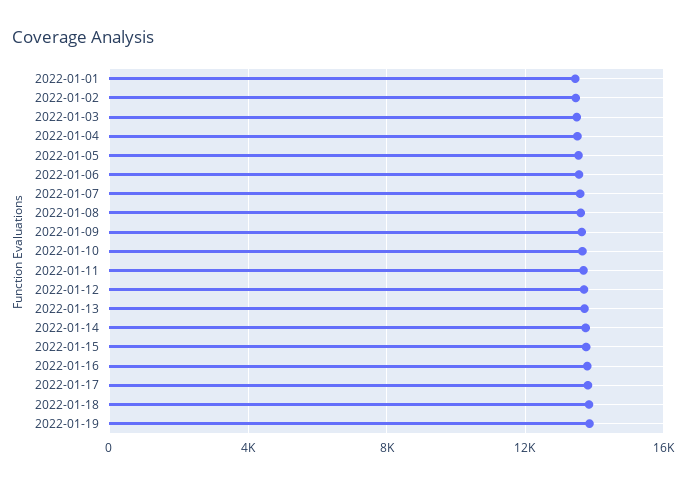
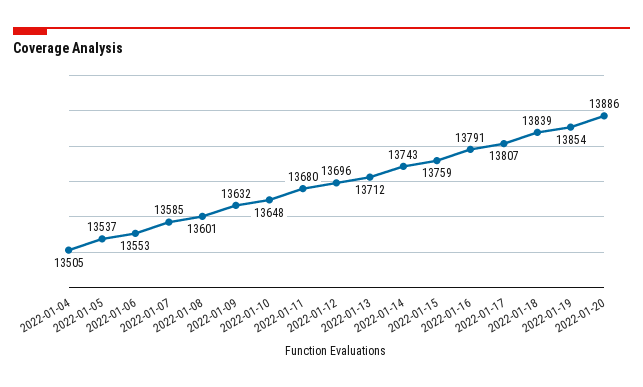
2022-01-01: 13500 -> none
2022-01-02: 13500 -> none
2022-01-03: 13500 -> none
2022-01-20: none -> 13886

